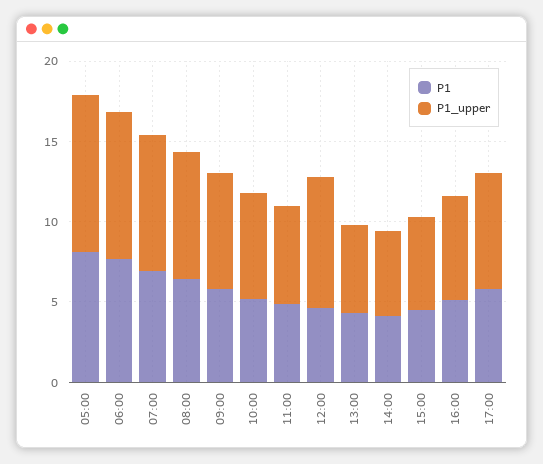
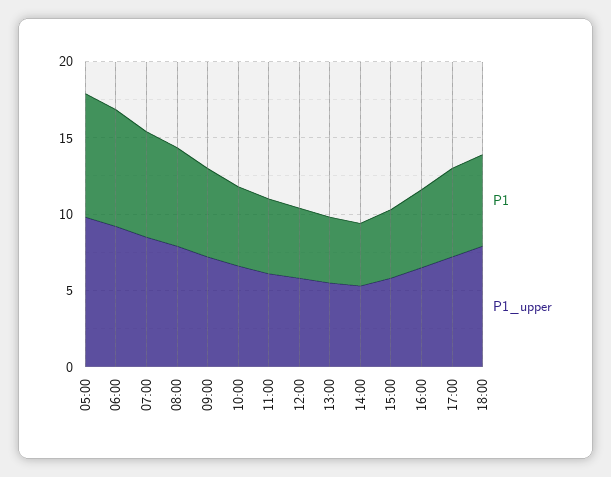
P1_upper, 12:00: 8 -> 6
P1, 18:00: none -> 6
P1_upper, 18:00: none -> 8

